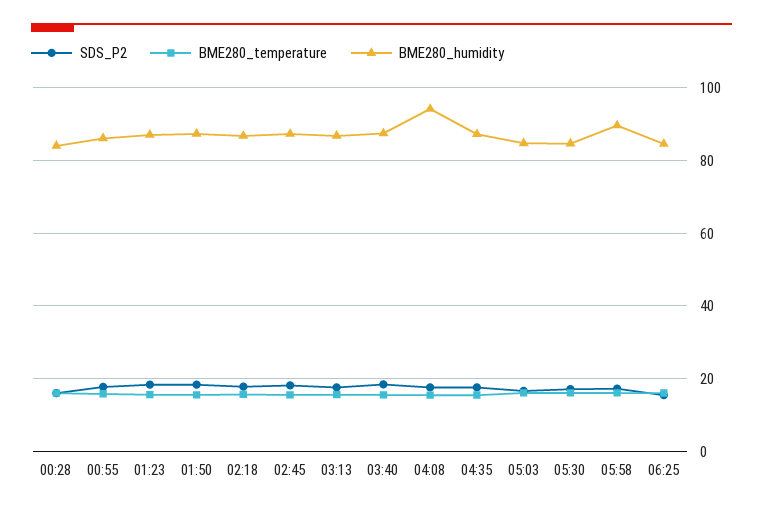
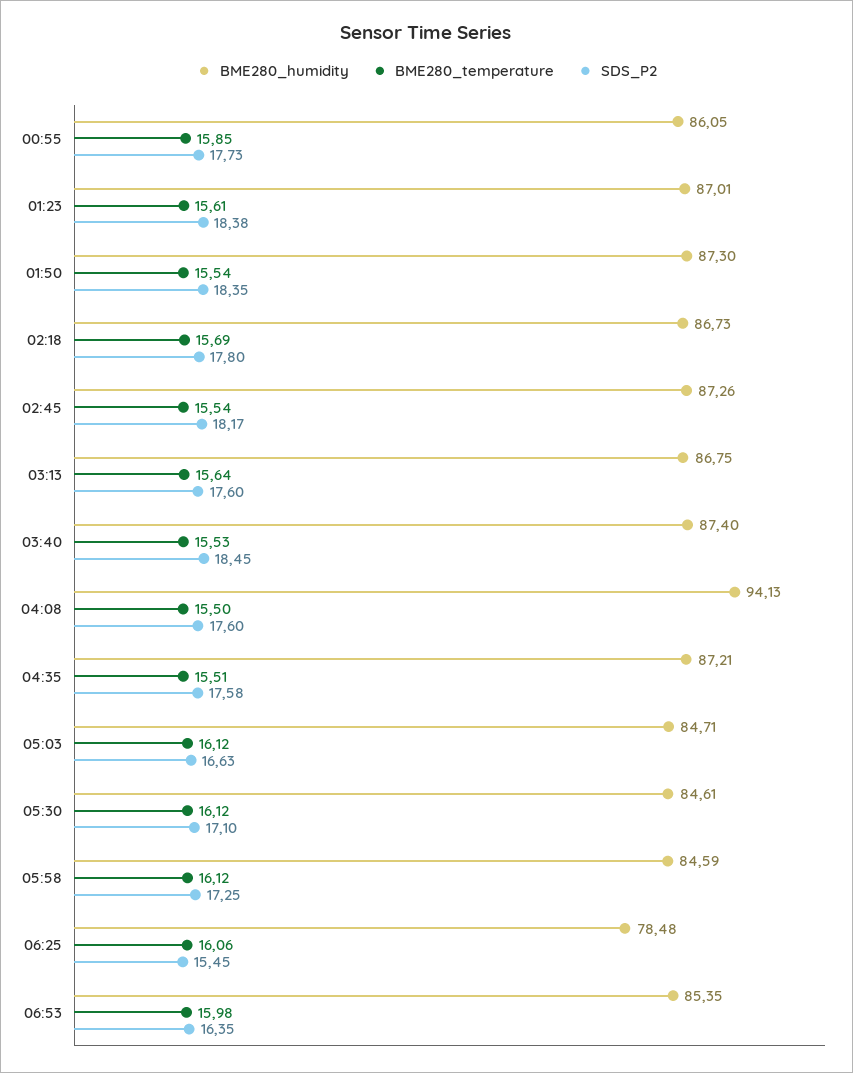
SDS_P2, 00:28: 16 -> none
BME280_temperature, 00:28: 16 -> none
BME280_humidity, 00:28: 84 -> none
BME280_humidity, 05:58: 90 -> 84.59
BME280_humidity, 06:25: 84 -> 78.48
BME280_humidity, 06:53: none -> 85.35
BME280_temperature, 06:53: none -> 15.98
SDS_P2, 06:53: none -> 16.35

